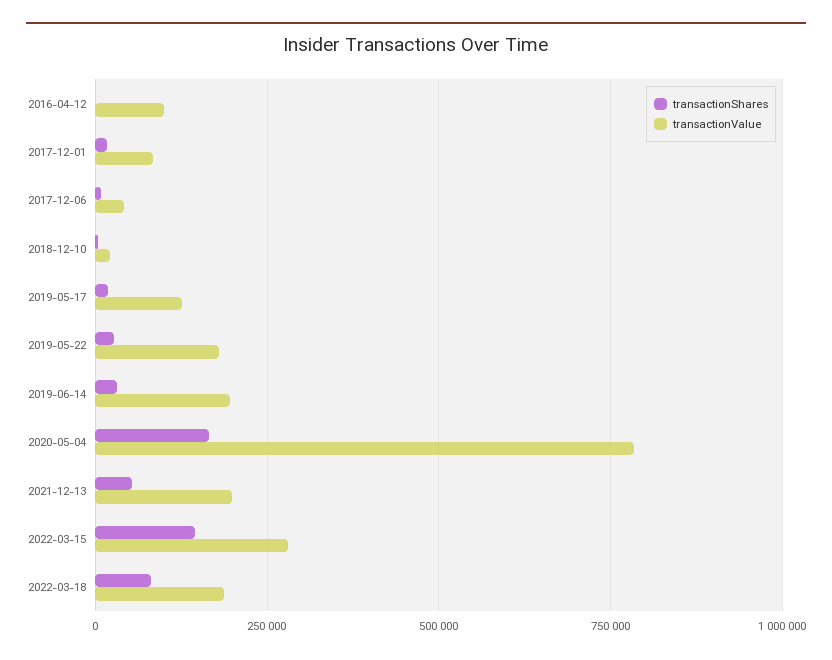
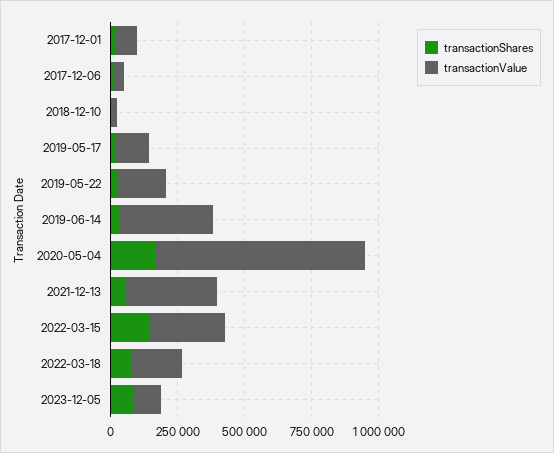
transactionShares, 2016-04-12: 0 -> none
transactionValue, 2016-04-12: 100000 -> none
transactionValue, 2019-06-14: 200000 -> 350000
transactionValue, 2021-12-13: 200000 -> 350000
transactionShares, 2023-12-05: none -> 100000
transactionValue, 2023-12-05: none -> 100000

